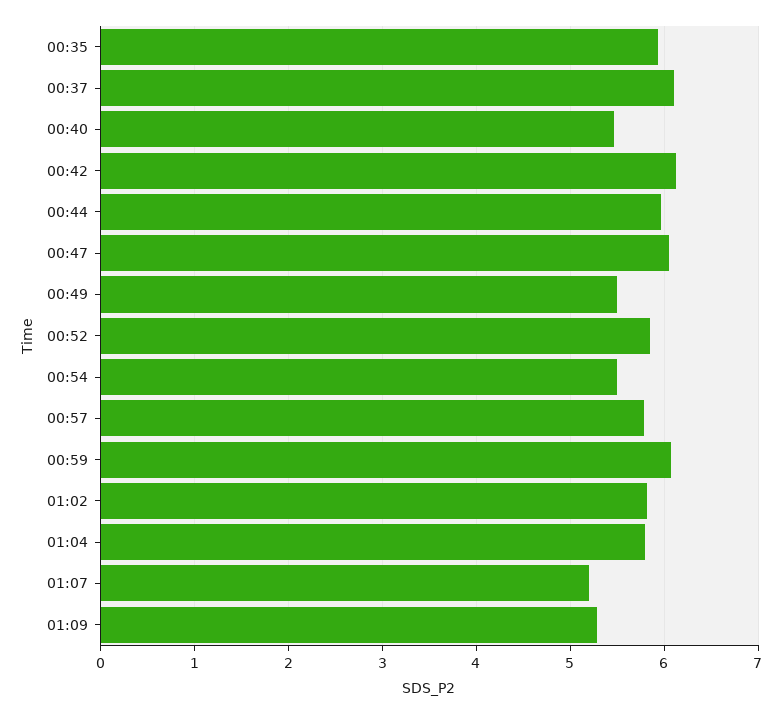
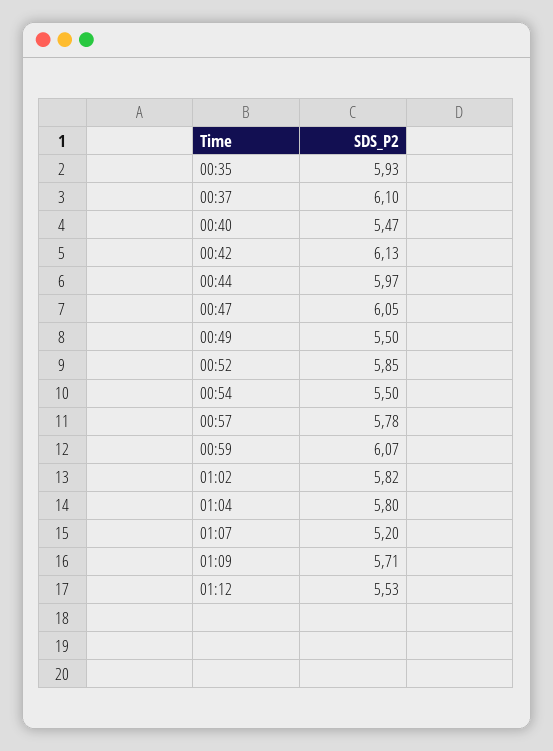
01:09: 5.3 -> 5.71
01:12: none -> 5.53

